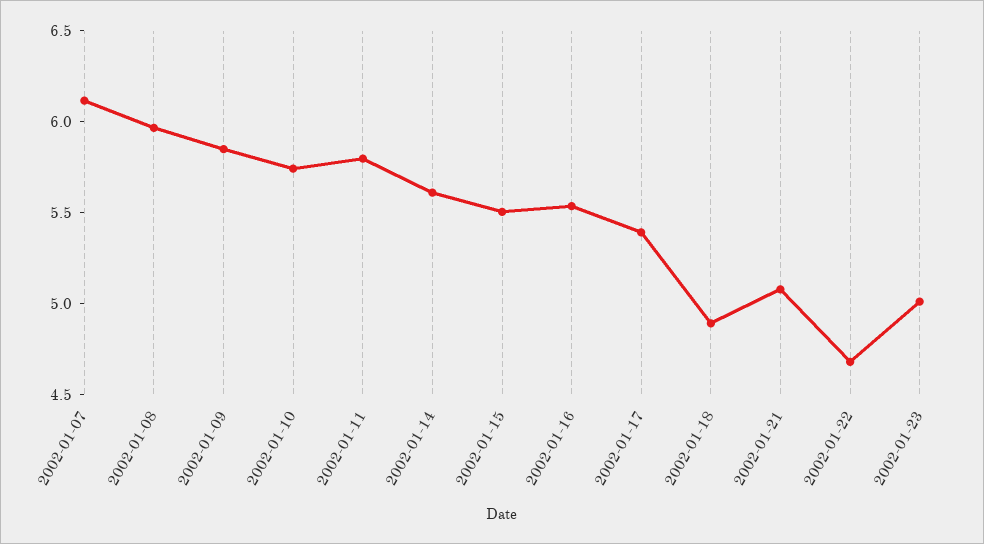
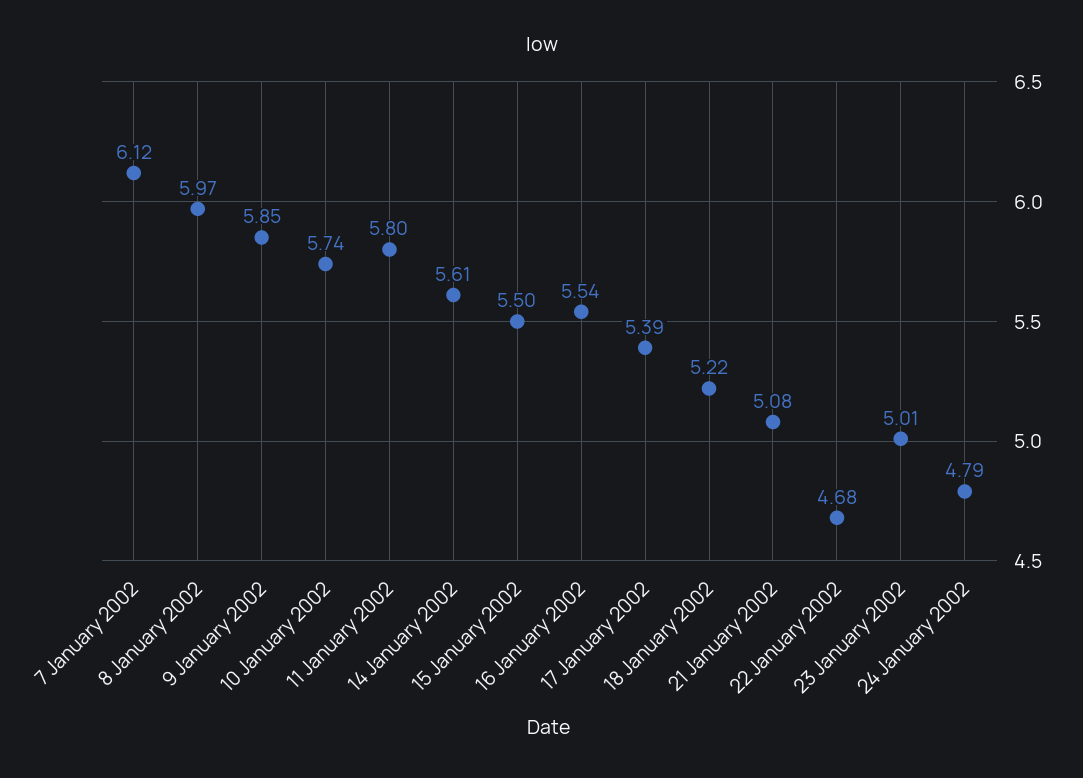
2002-01-18: 4.9 -> 5.22
24 January 2002: none -> 4.79

